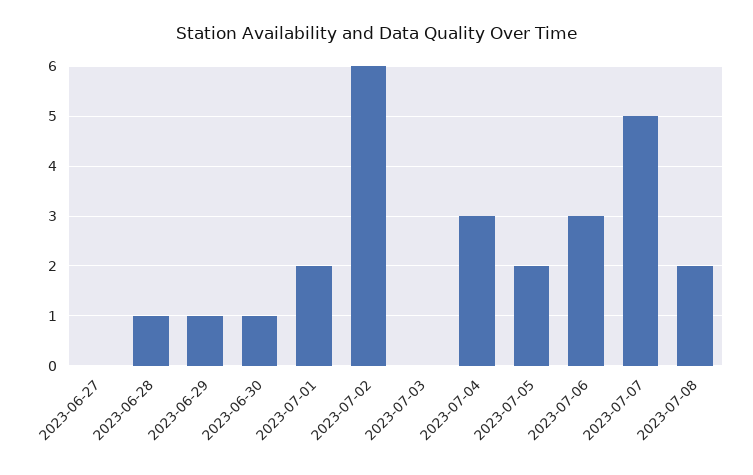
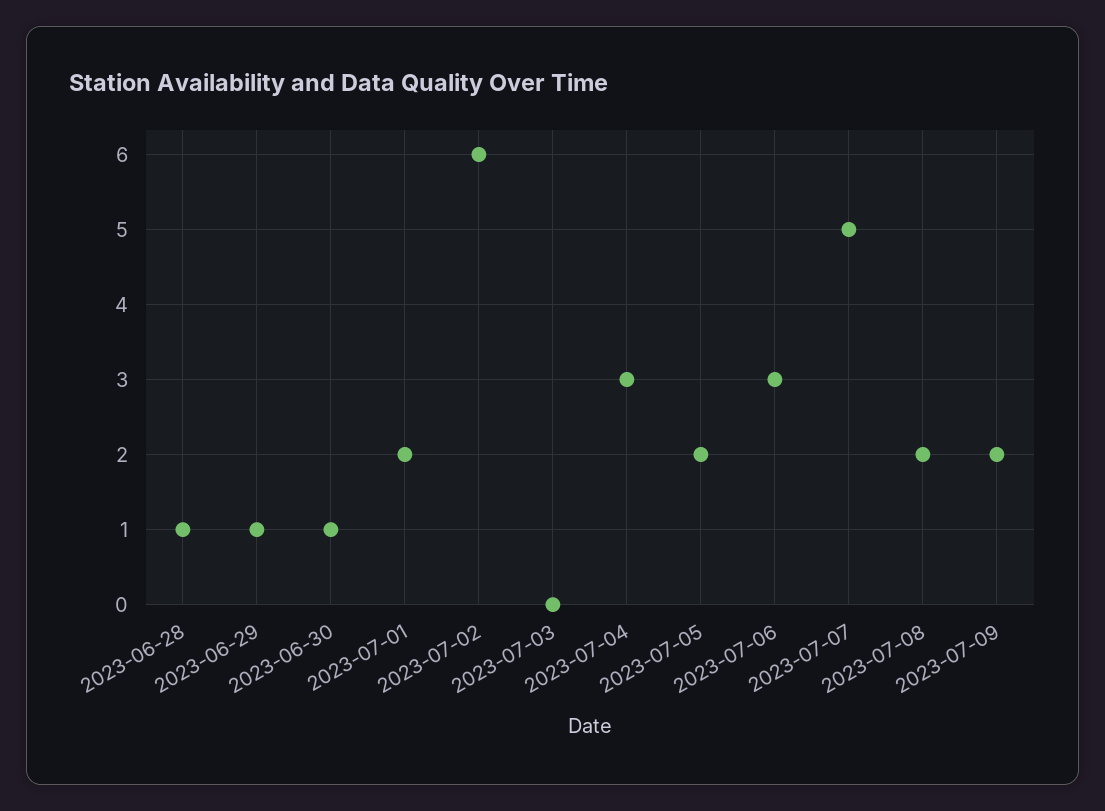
2023-06-27: 0 -> none
2023-07-09: none -> 2

